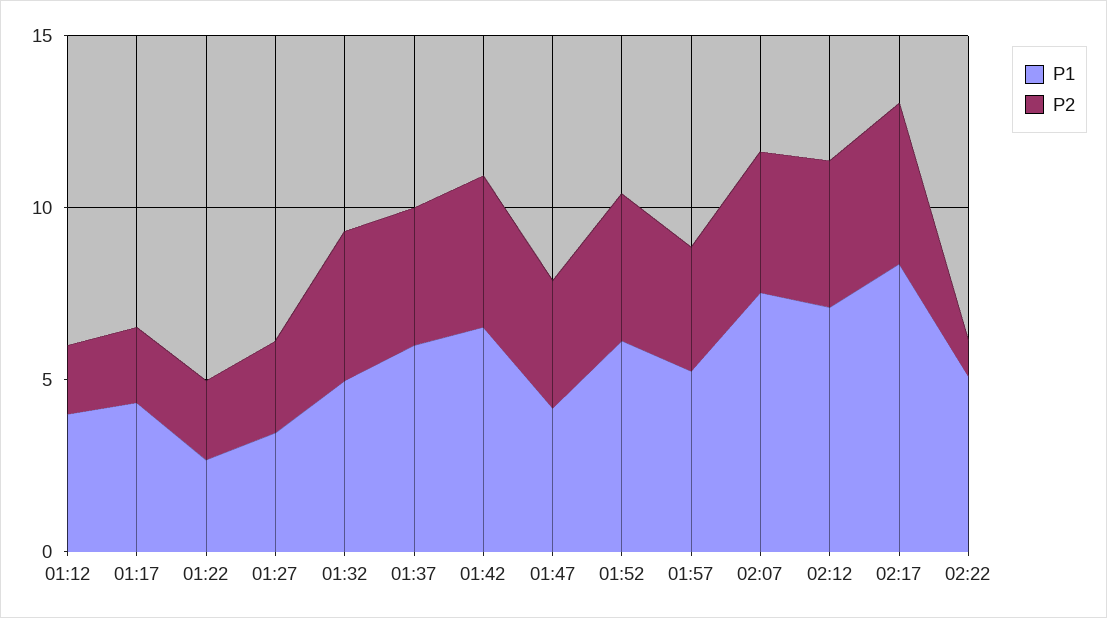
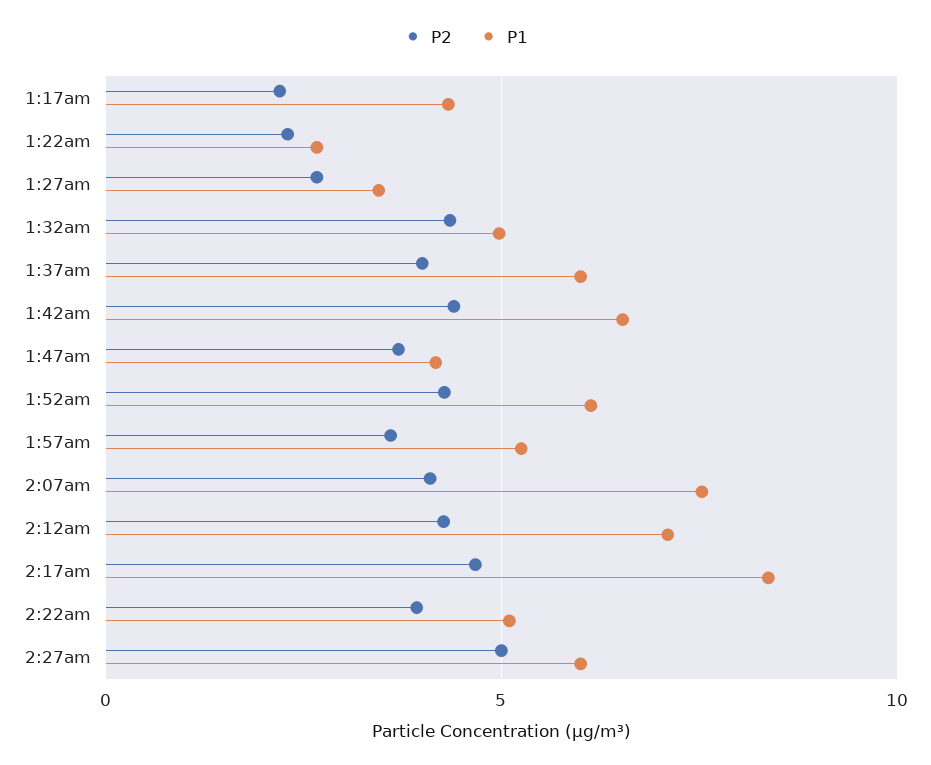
P1, 01:12: 4 -> none
P2, 01:12: 2 -> none
P2, 02:22: 1 -> 4
P2, 2:27am: none -> 5
P1, 2:27am: none -> 6

